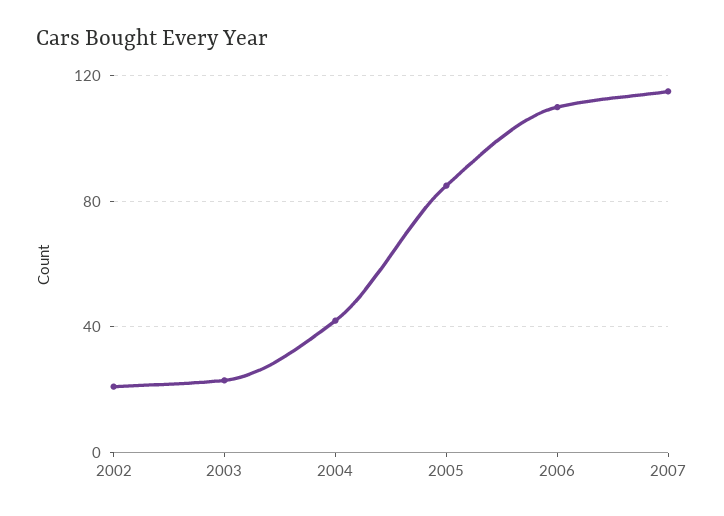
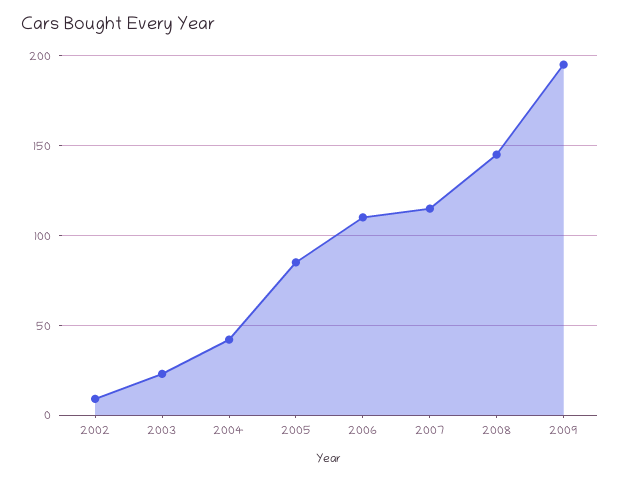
2002: 20 -> 10
2008: none -> 145
2009: none -> 195

